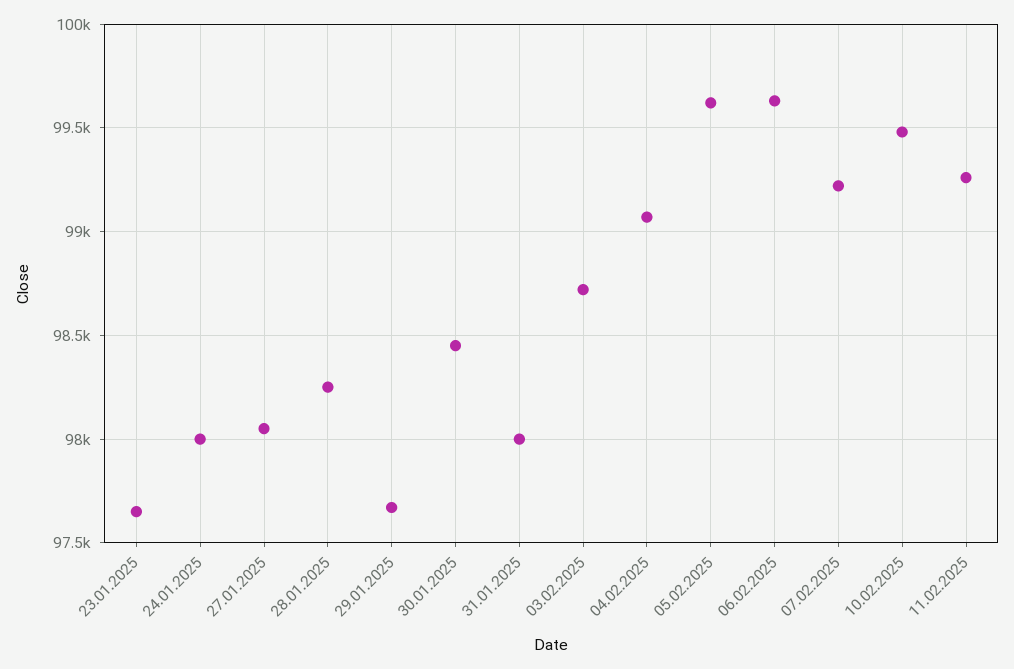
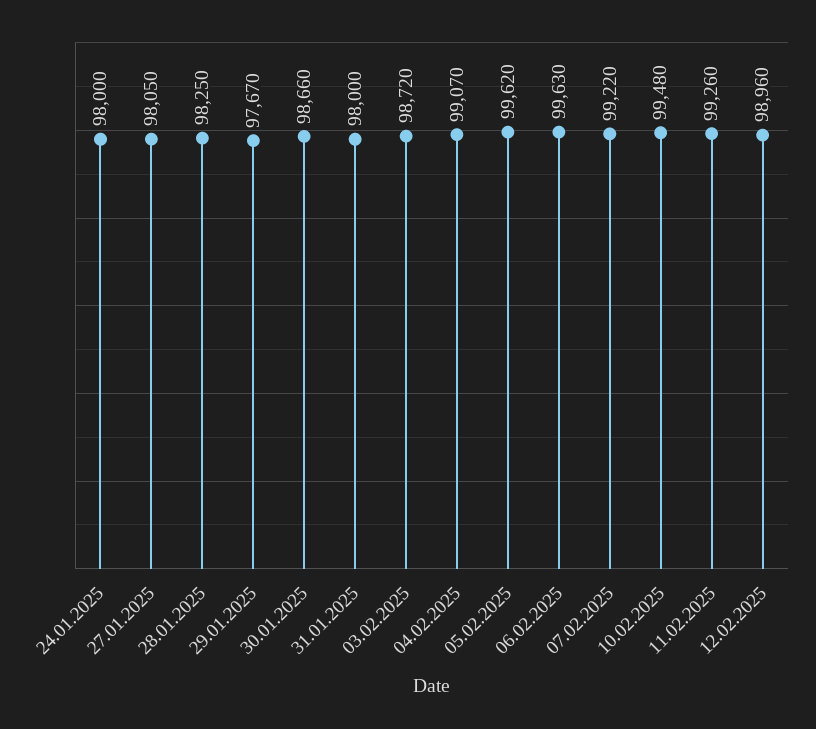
23.01.2025: 97650 -> none
30.01.2025: 98450 -> 98660
12.02.2025: none -> 98960

